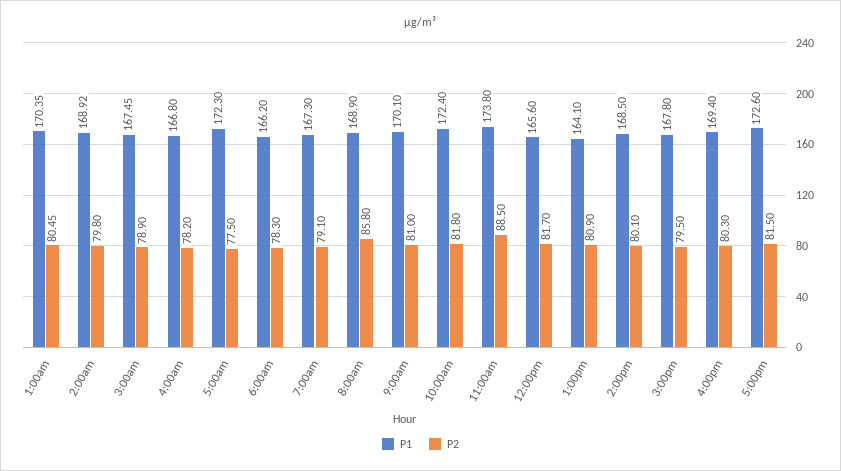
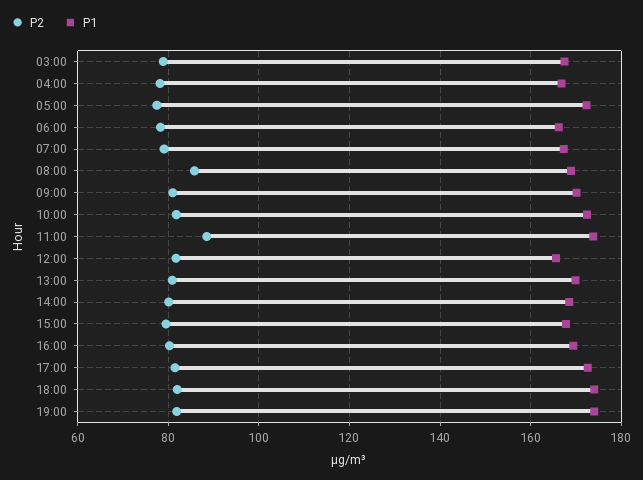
P1, 1:00am: 170.35 -> none
P2, 1:00am: 80.45 -> none
P1, 2:00am: 168.92 -> none
P2, 2:00am: 79.8 -> none
P1, 1:00pm: 164.1 -> 170
P2, 18:00: none -> 82
P1, 18:00: none -> 174
P2, 19:00: none -> 82
P1, 19:00: none -> 174

